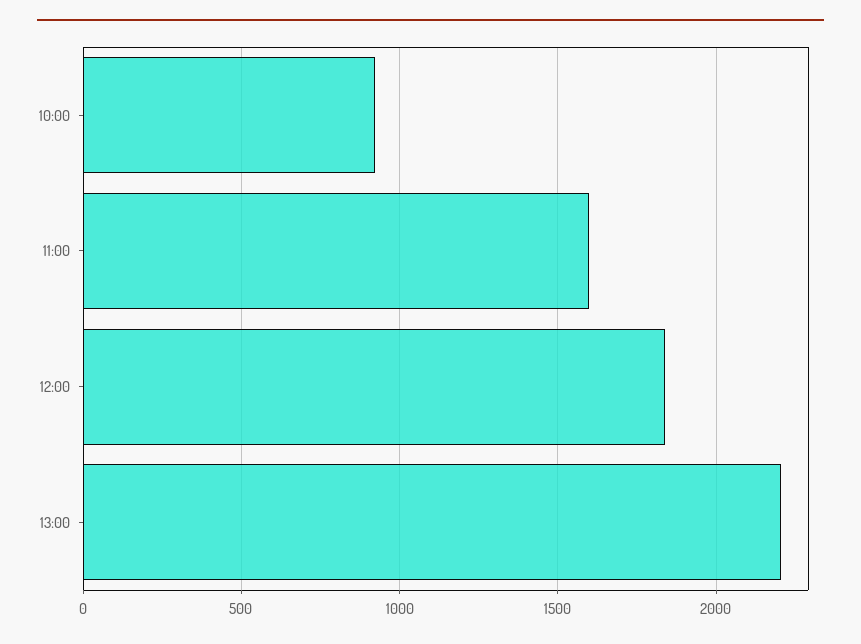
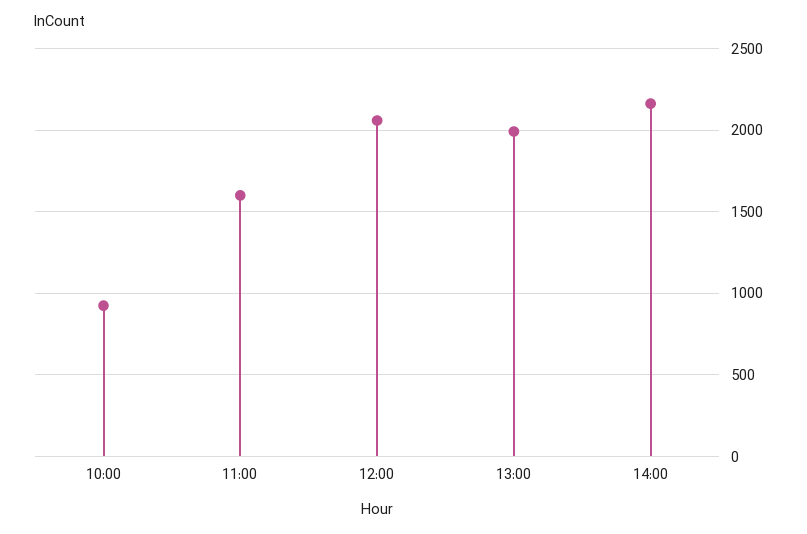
12:00: 1850 -> 2050
13:00: 2200 -> 2000
14:00: none -> 2150

